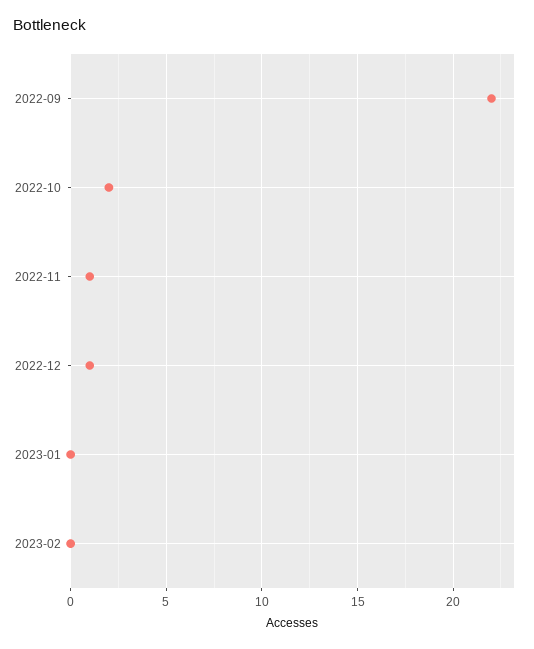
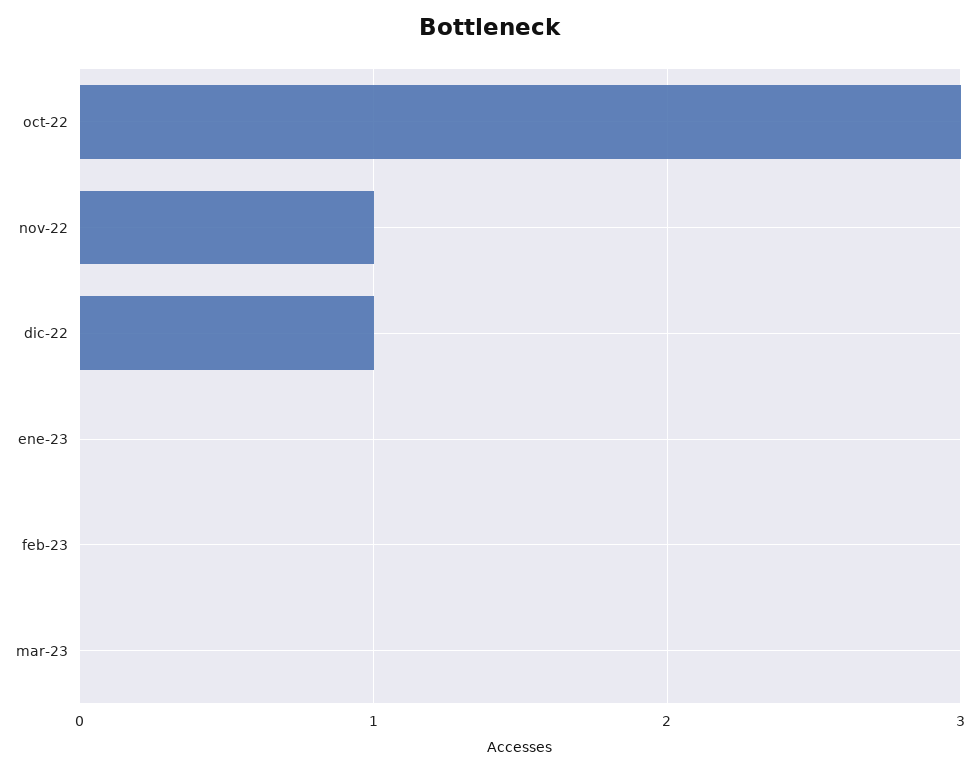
2022-09: 22 -> none
2022-10: 2 -> 3
mar-23: none -> 0

